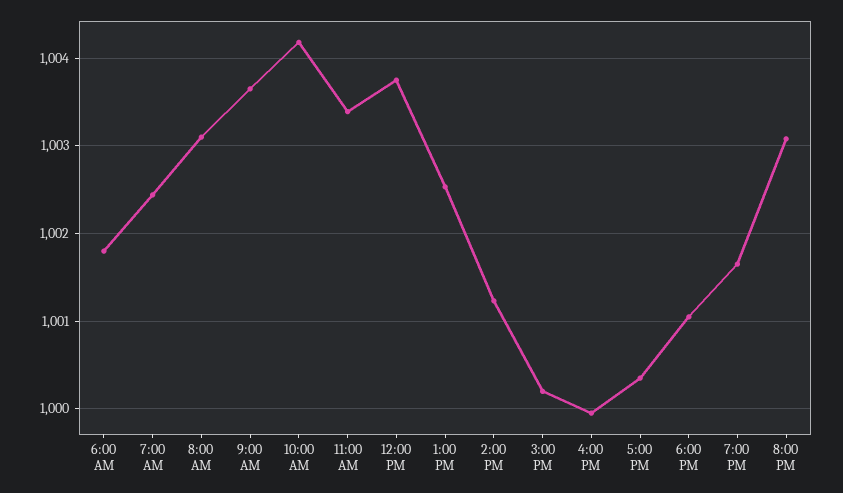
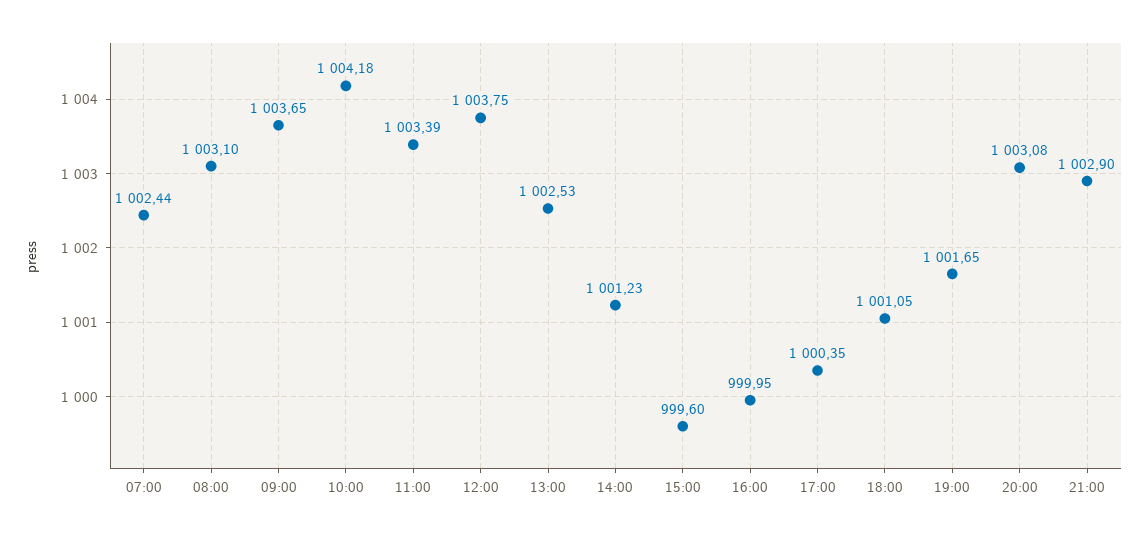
6:00 AM: 1001.8 -> none
3:00 PM: 1000.2 -> 999.6
21:00: none -> 1002.9

